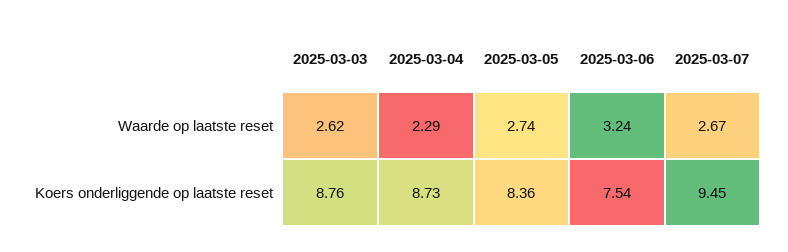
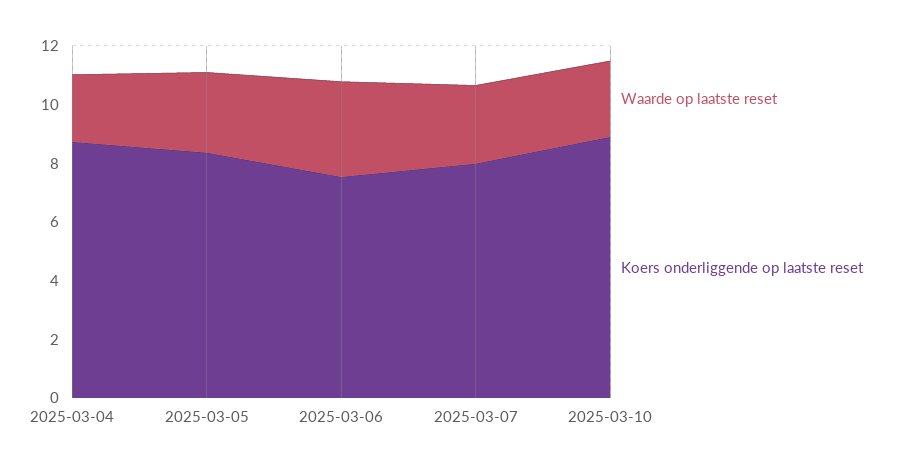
Waarde op laatste reset, 2025-03-03: 2.62 -> none
Koers onderliggende op laatste reset, 2025-03-03: 8.76 -> none
Koers onderliggende op laatste reset, 2025-03-07: 9.45 -> 8
Waarde op laatste reset, 2025-03-10: none -> 2.5
Koers onderliggende op laatste reset, 2025-03-10: none -> 9

